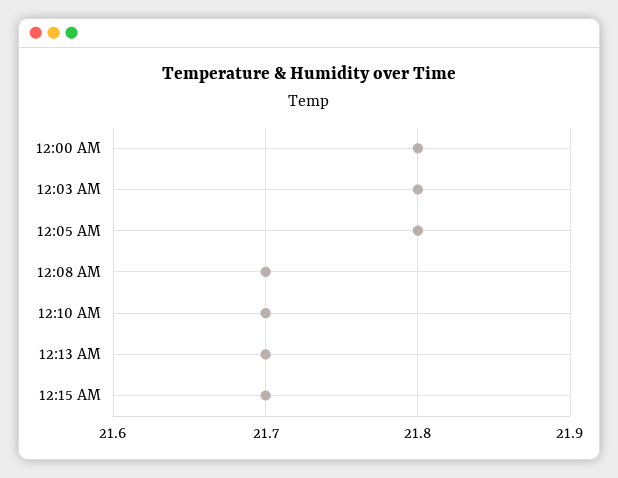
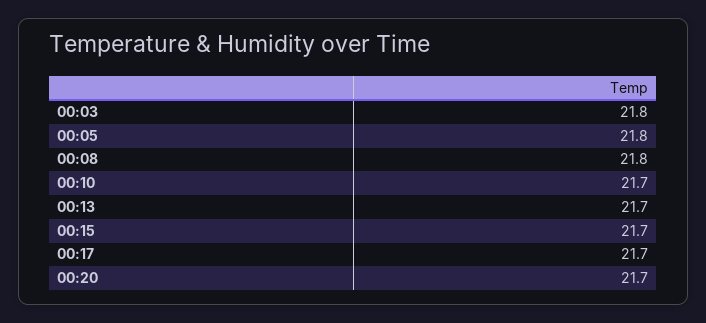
12:00 AM: 21.8 -> none
12:08 AM: 21.7 -> 21.8
00:17: none -> 21.7
00:20: none -> 21.7

